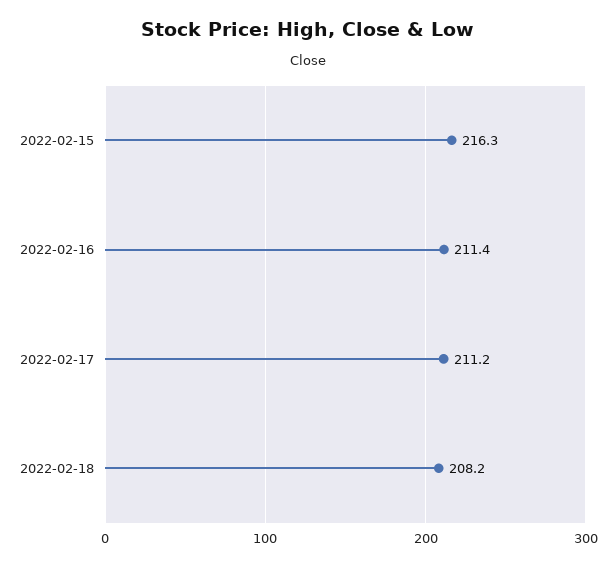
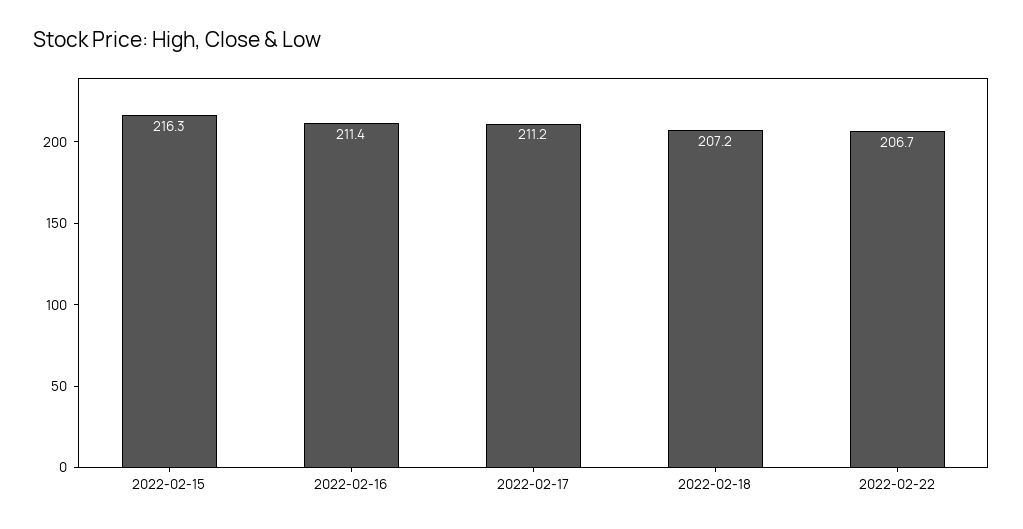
2022-02-18: 208.2 -> 207.2
2022-02-22: none -> 206.7

